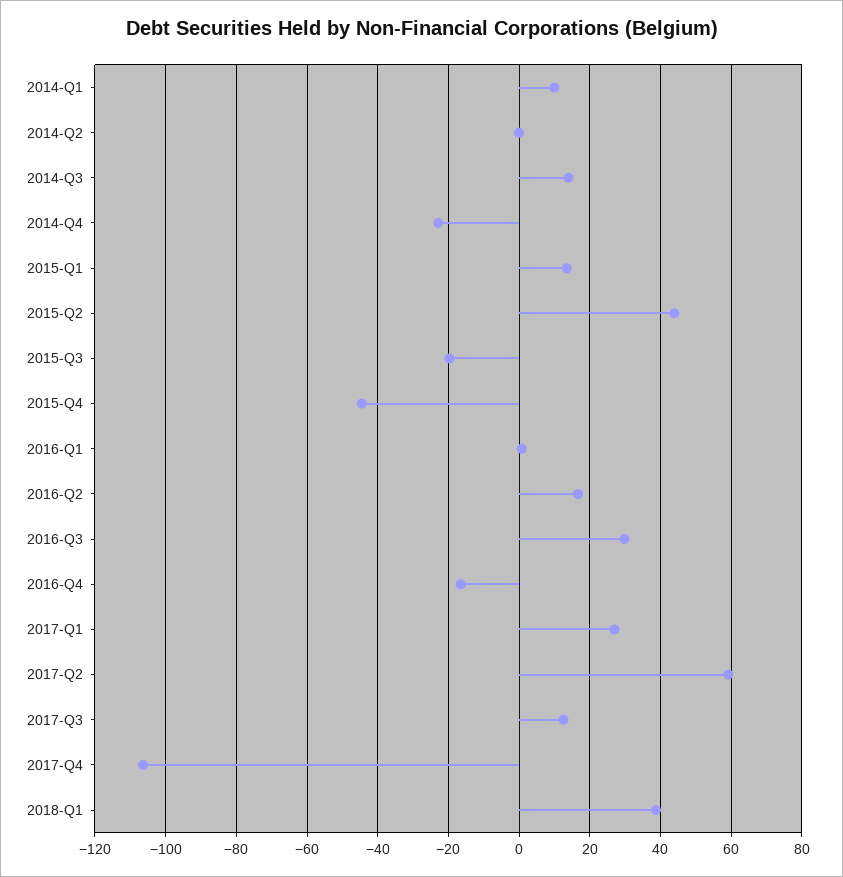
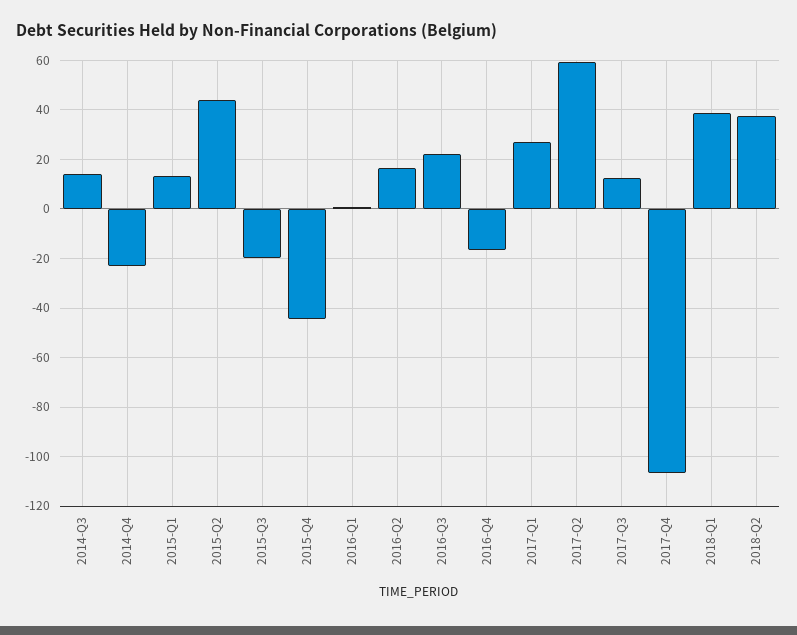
2014-Q1: 10 -> none
2014-Q2: 0 -> none
2016-Q3: 30 -> 22.5
2018-Q2: none -> 37.5

